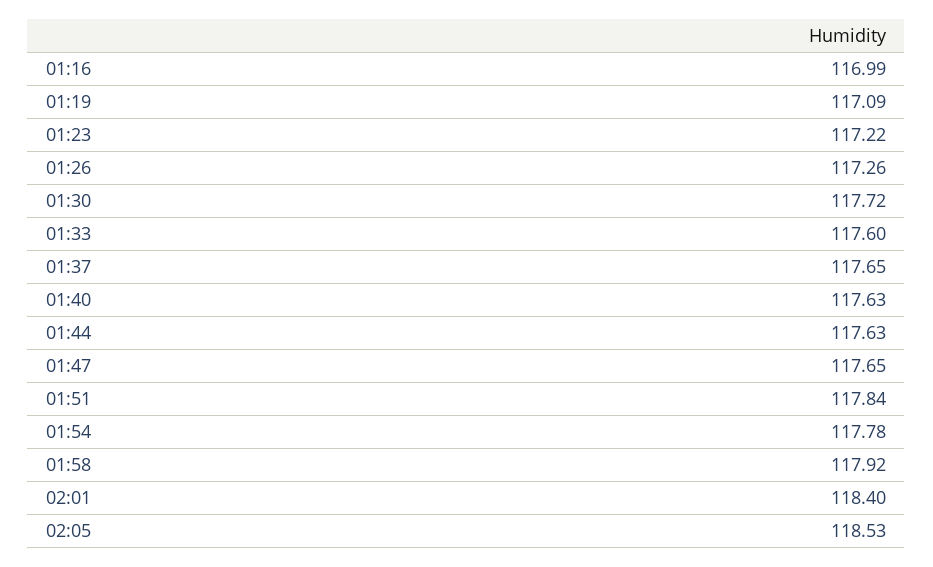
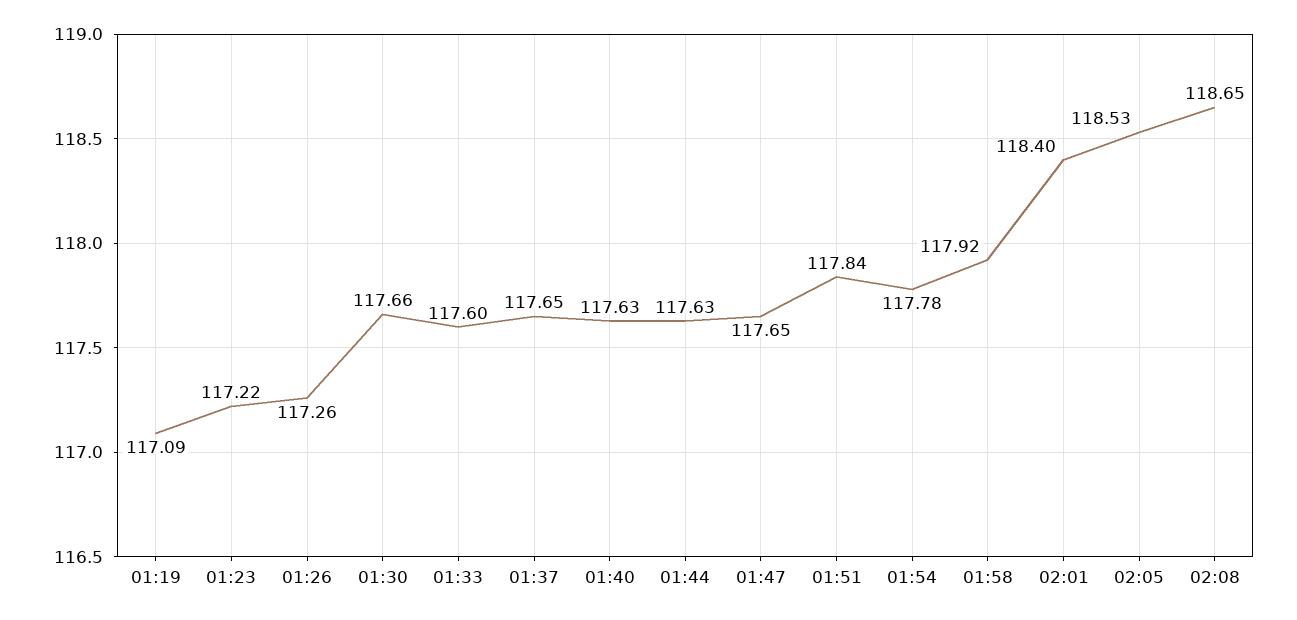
01:16: 116.99 -> none
01:30: 117.72 -> 117.66
02:08: none -> 118.65

